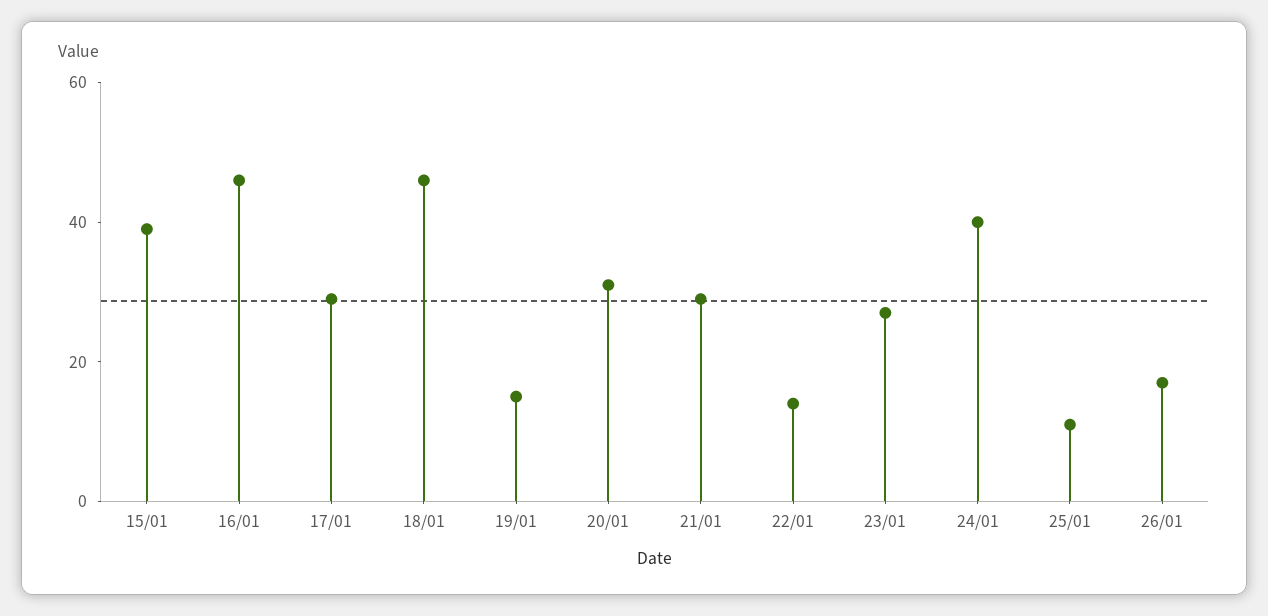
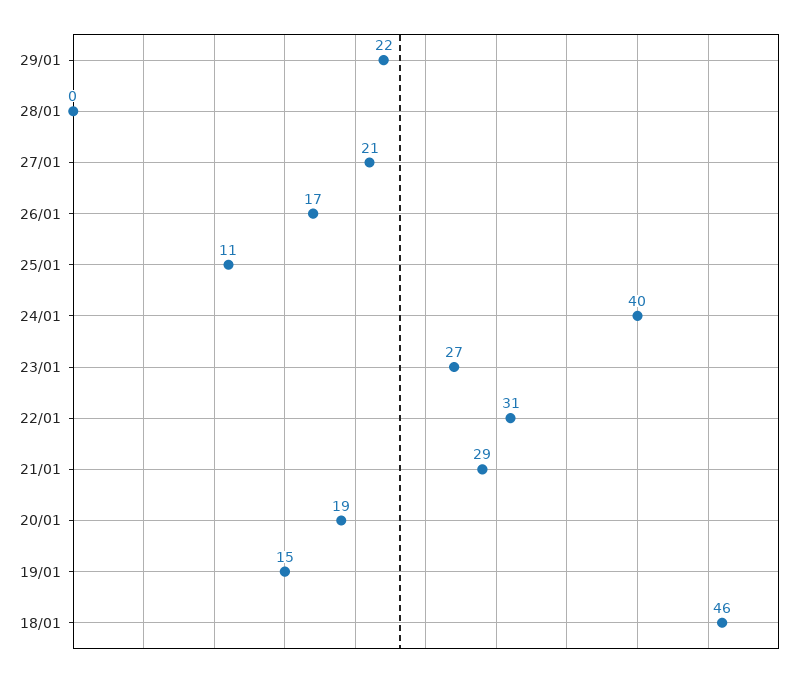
15/01: 40 -> none
16/01: 45 -> none
17/01: 30 -> none
20/01: 30 -> 19
22/01: 15 -> 31
29/01: none -> 22
28/01: none -> 0
27/01: none -> 21

